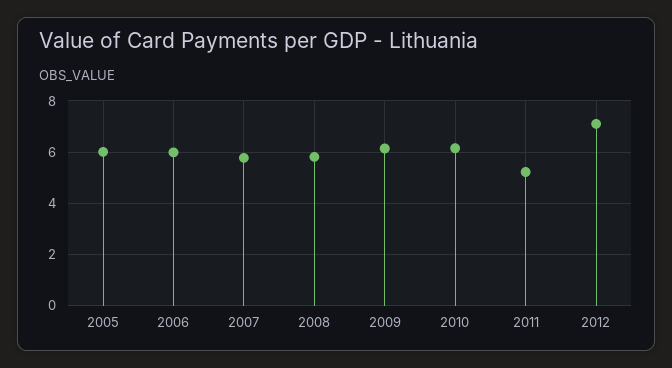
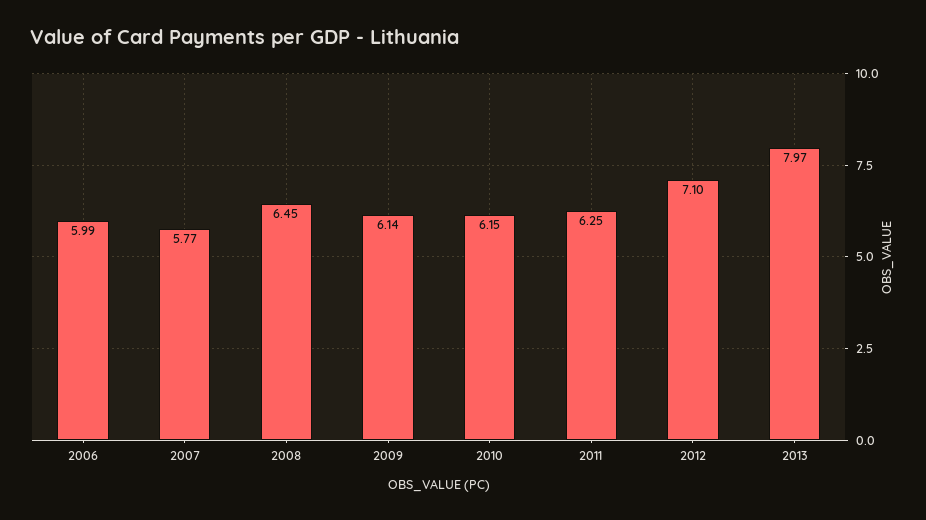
2005: 6 -> none
2008: 5.75 -> 6.45
2011: 5.25 -> 6.25
2013: none -> 7.97

